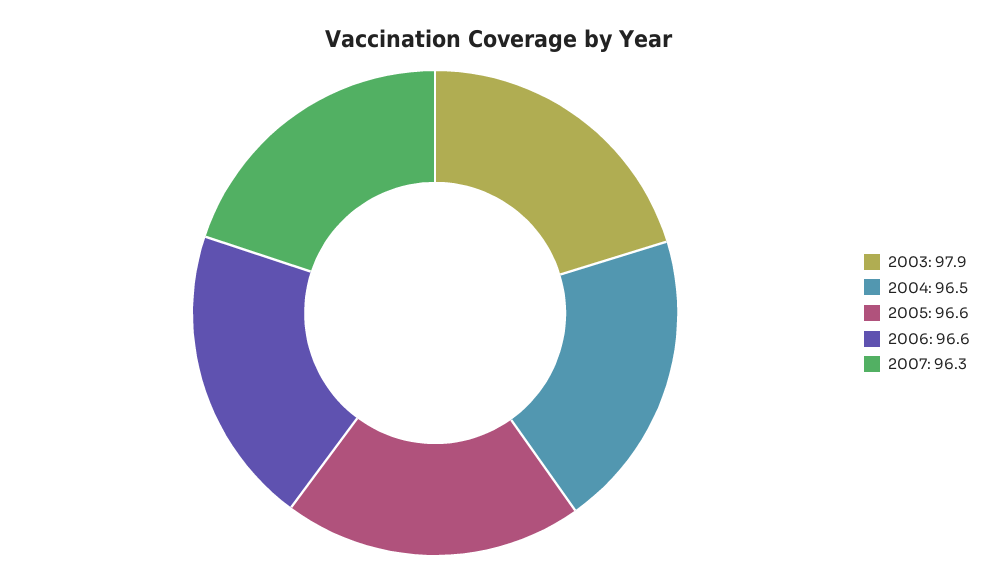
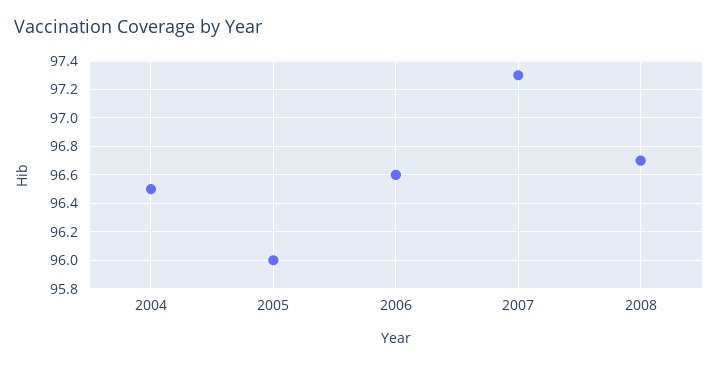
2003: 97.9 -> none
2005: 96.6 -> 96
2007: 96.3 -> 97.3
2008: none -> 96.7

